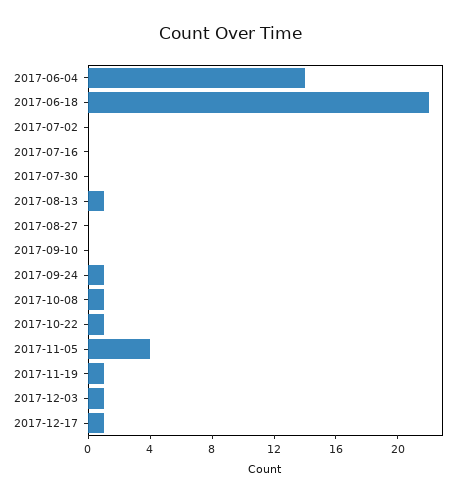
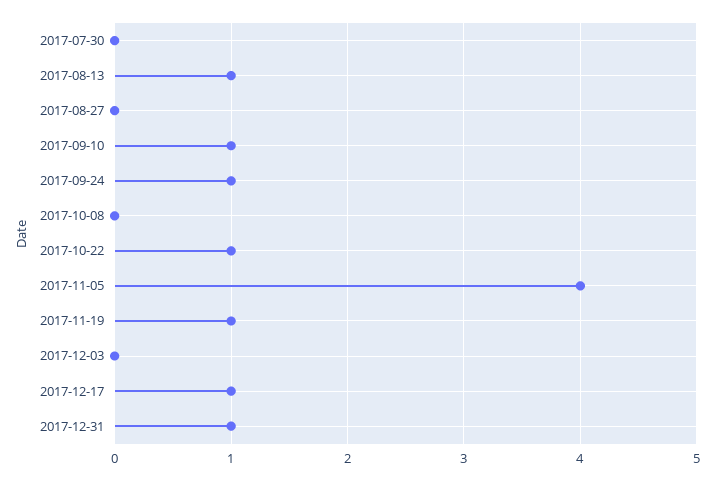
2017-06-04: 14 -> none
2017-06-18: 22 -> none
2017-07-02: 0 -> none
2017-07-16: 0 -> none
2017-09-10: 0 -> 1
2017-10-08: 1 -> 0
2017-12-03: 1 -> 0
2017-12-31: none -> 1

